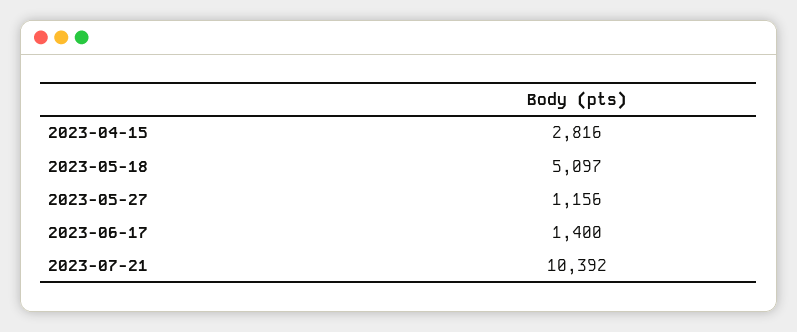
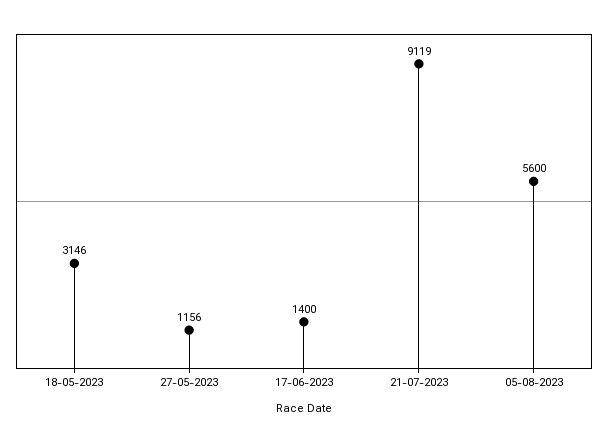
2023-04-15: 2816 -> none
2023-05-18: 5097 -> 3146
2023-07-21: 10392 -> 9119
05-08-2023: none -> 5600

